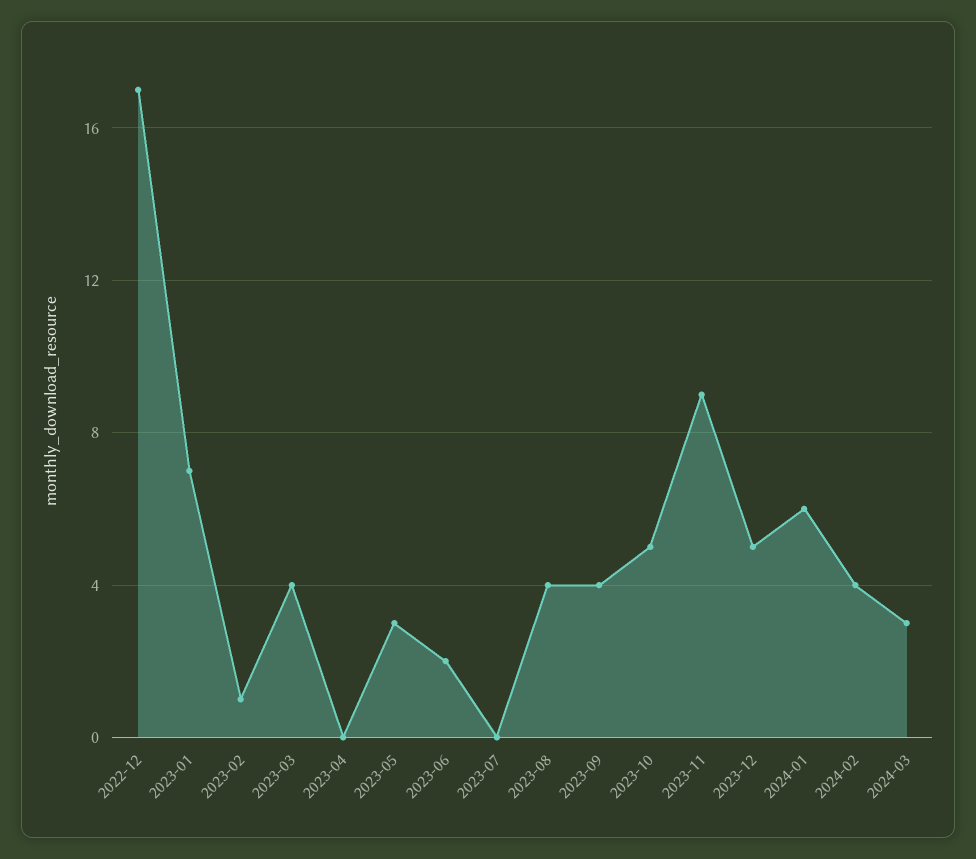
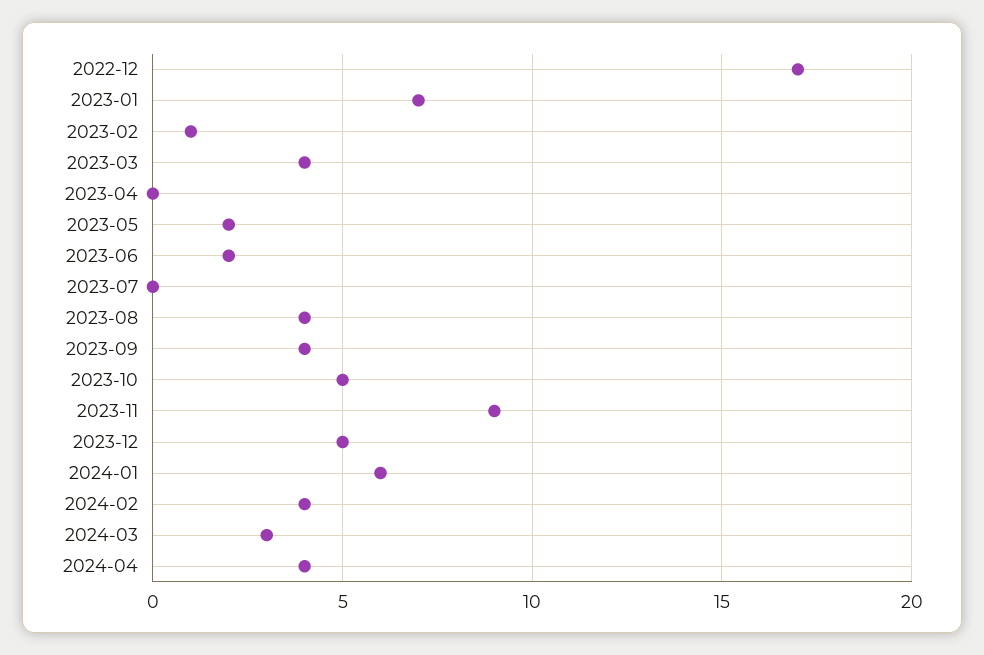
2023-05: 3 -> 2
2024-04: none -> 4

